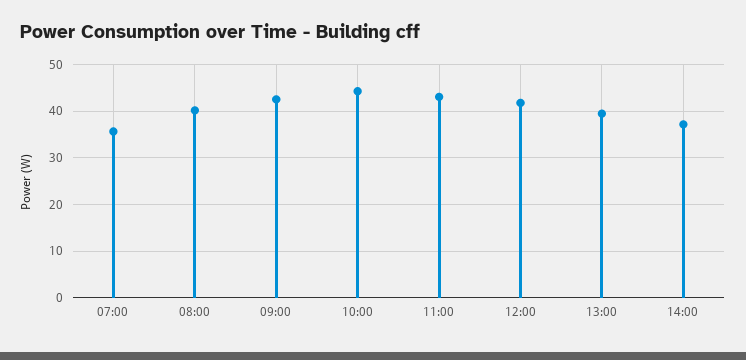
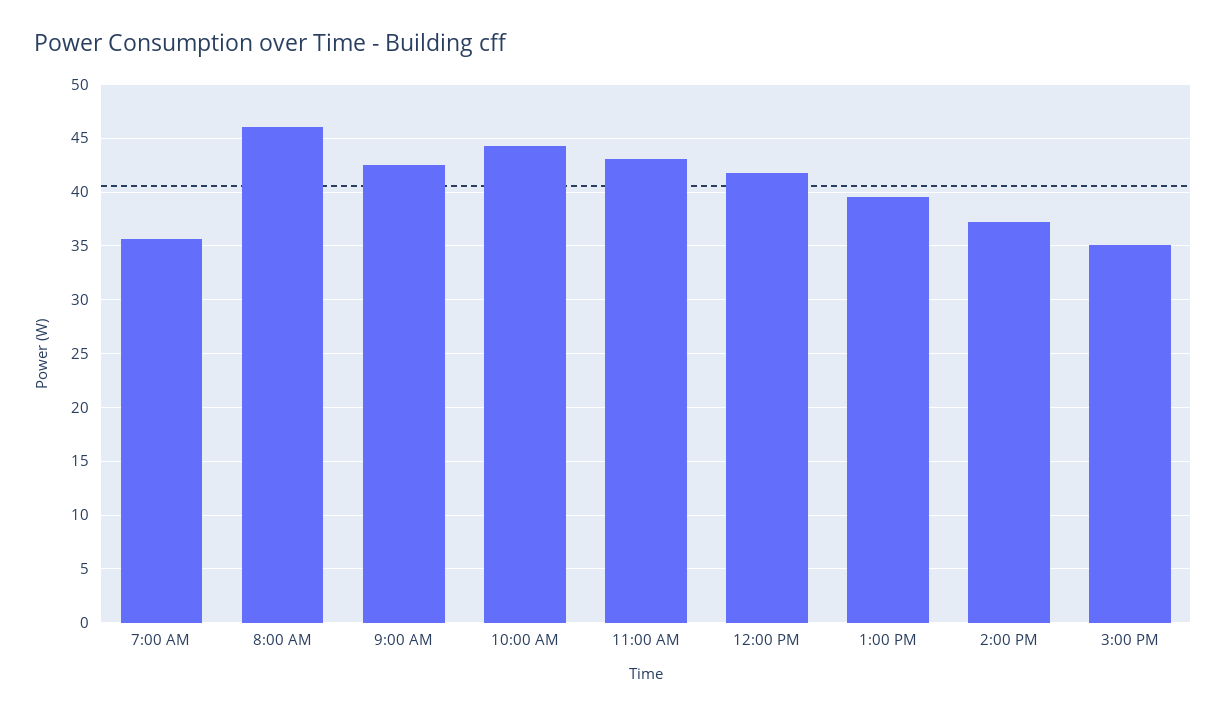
08:00: 40 -> 46
3:00 PM: none -> 35

